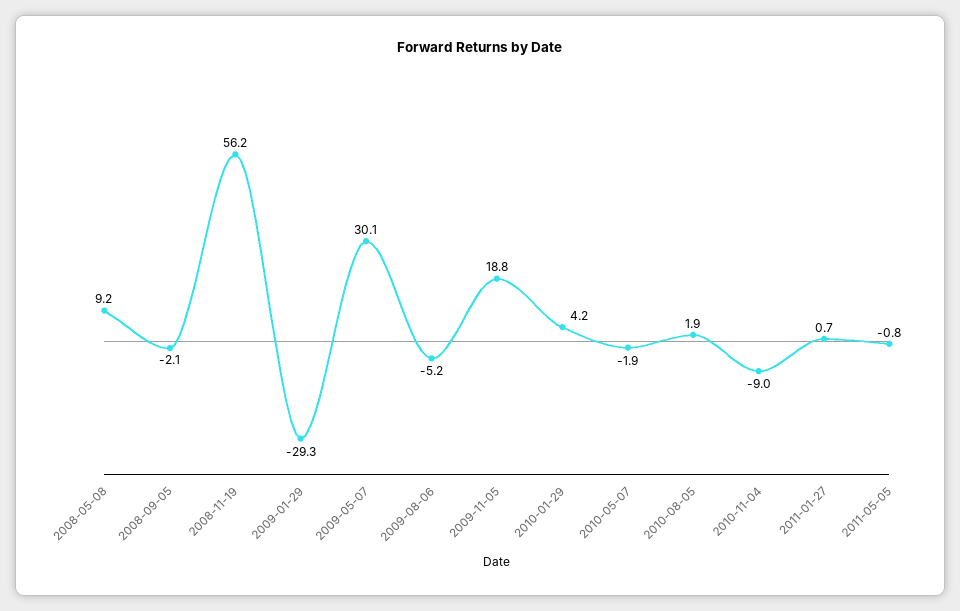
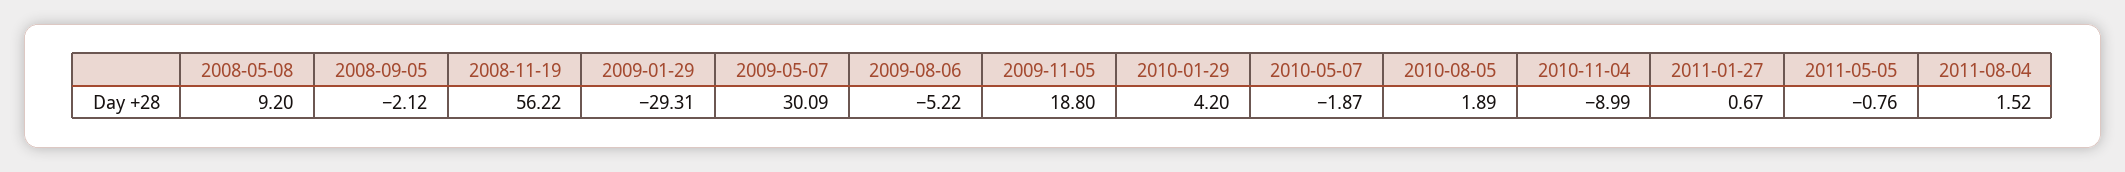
2011-08-04: none -> 1.52

